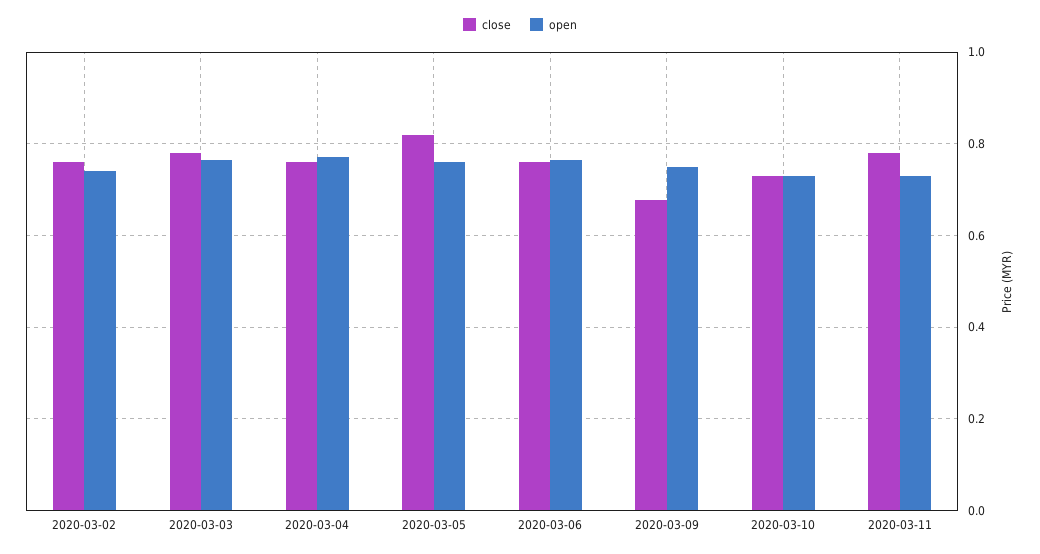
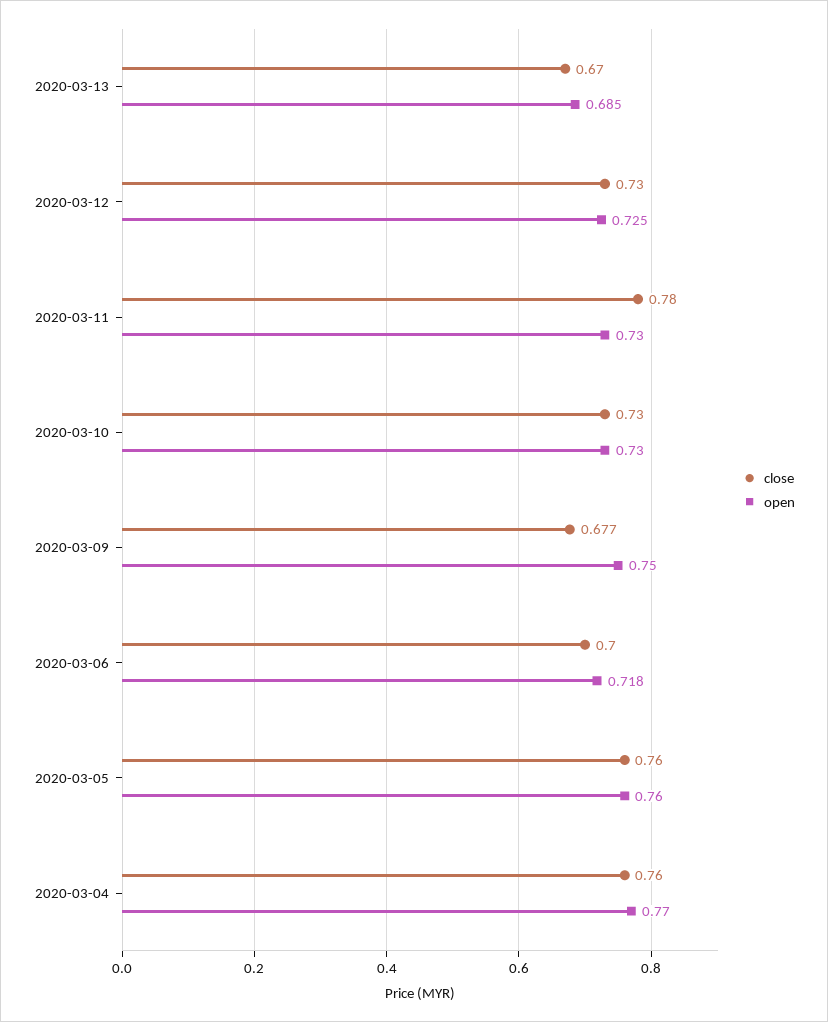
close, 2020-03-02: 0.76 -> none
open, 2020-03-02: 0.74 -> none
close, 2020-03-03: 0.78 -> none
open, 2020-03-03: 0.76 -> none
close, 2020-03-05: 0.82 -> 0.76
close, 2020-03-06: 0.76 -> 0.7
open, 2020-03-06: 0.76 -> 0.718
close, 2020-03-13: none -> 0.67
open, 2020-03-13: none -> 0.685
close, 2020-03-12: none -> 0.73
open, 2020-03-12: none -> 0.725

